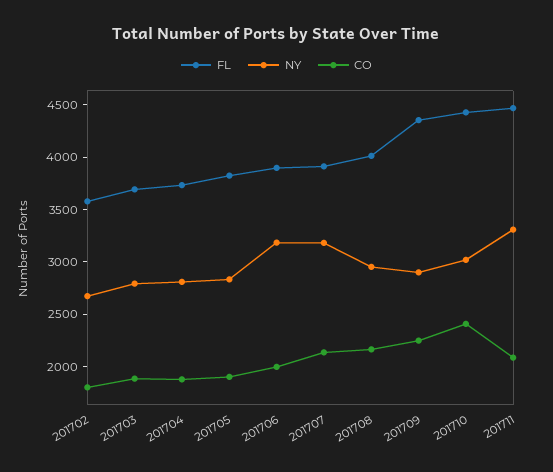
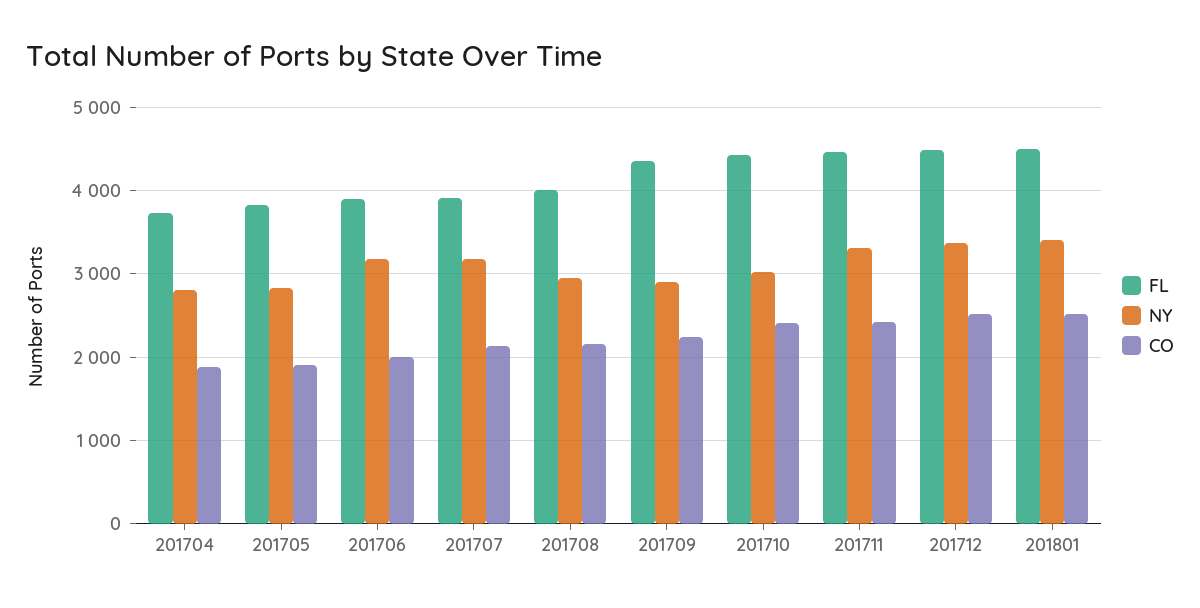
FL, 201702: 3600 -> none
NY, 201702: 2700 -> none
CO, 201702: 1800 -> none
FL, 201703: 3700 -> none
NY, 201703: 2800 -> none
CO, 201703: 1900 -> none
CO, 201711: 2100 -> 2400
FL, 201712: none -> 4500
NY, 201712: none -> 3400
CO, 201712: none -> 2500
FL, 201801: none -> 4500
NY, 201801: none -> 3400
CO, 201801: none -> 2500

